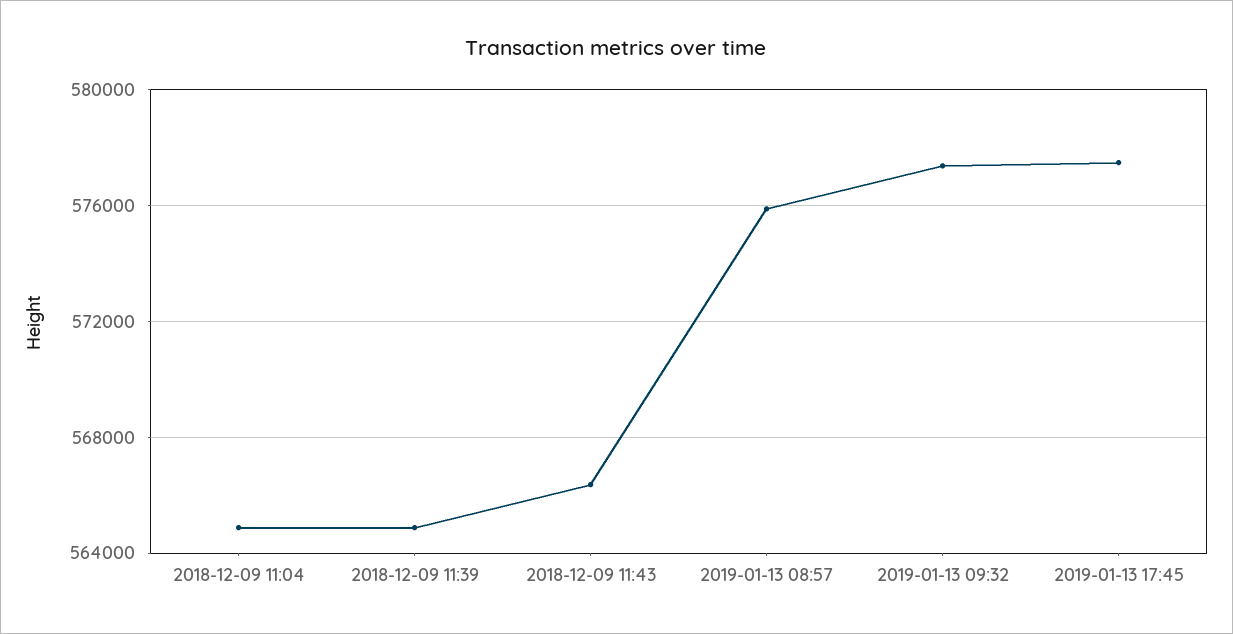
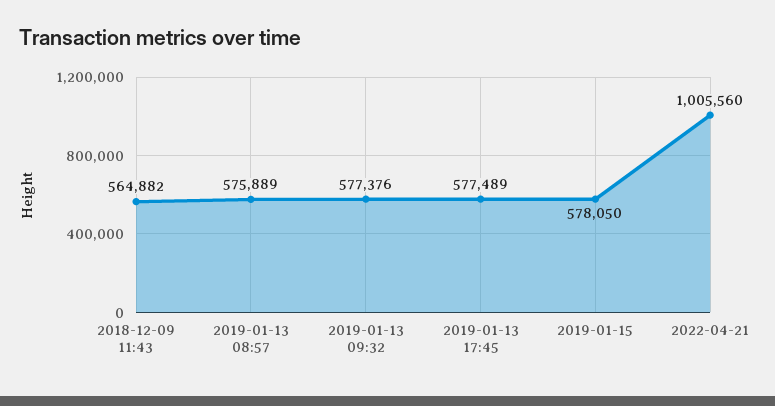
2018-12-09 11:04: 565000 -> none
2018-12-09 11:39: 565000 -> none
2018-12-09 11:43: 566500 -> 564882
2019-01-15: none -> 578050
2022-04-21: none -> 1005560

